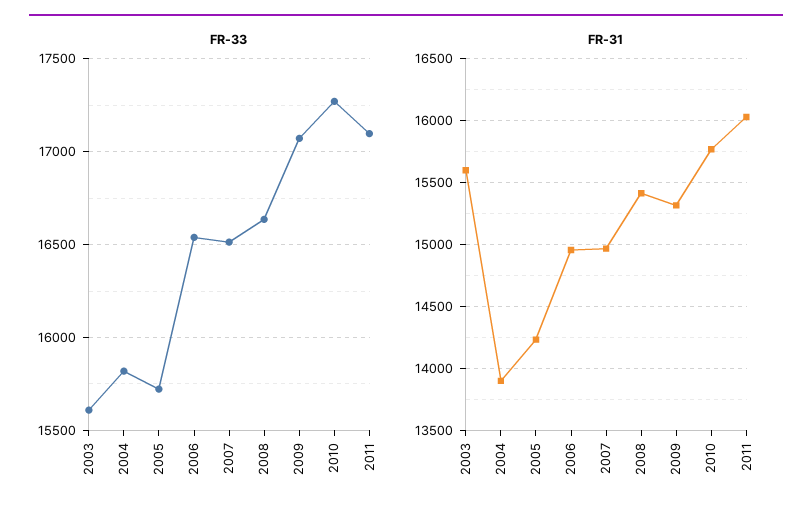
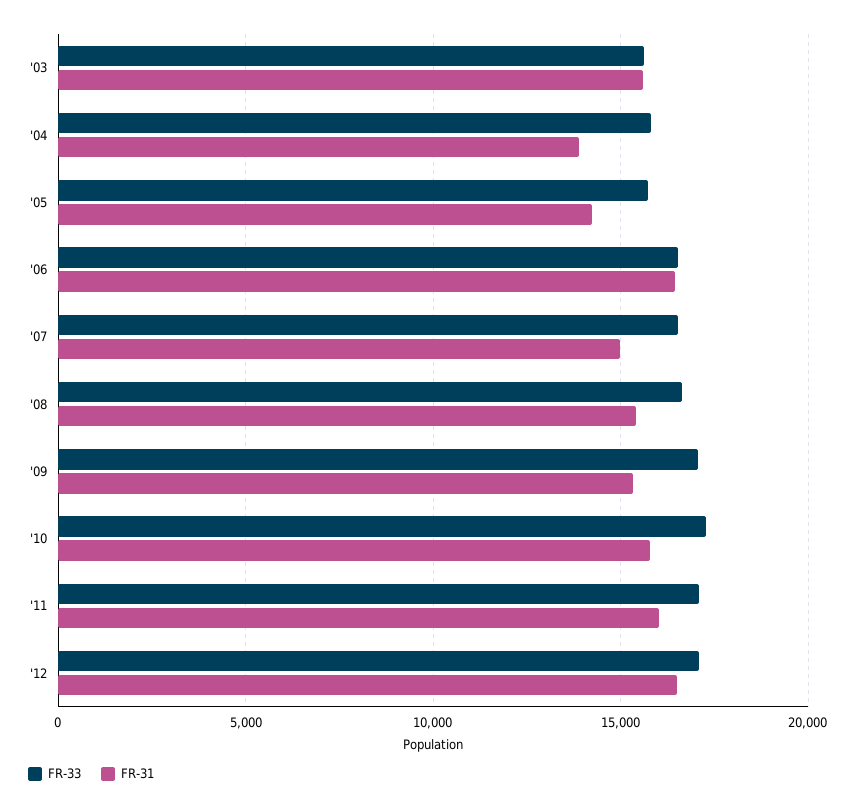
FR-31, 2006: 14950 -> 16500
FR-33, '12: none -> 17000
FR-31, '12: none -> 16500

